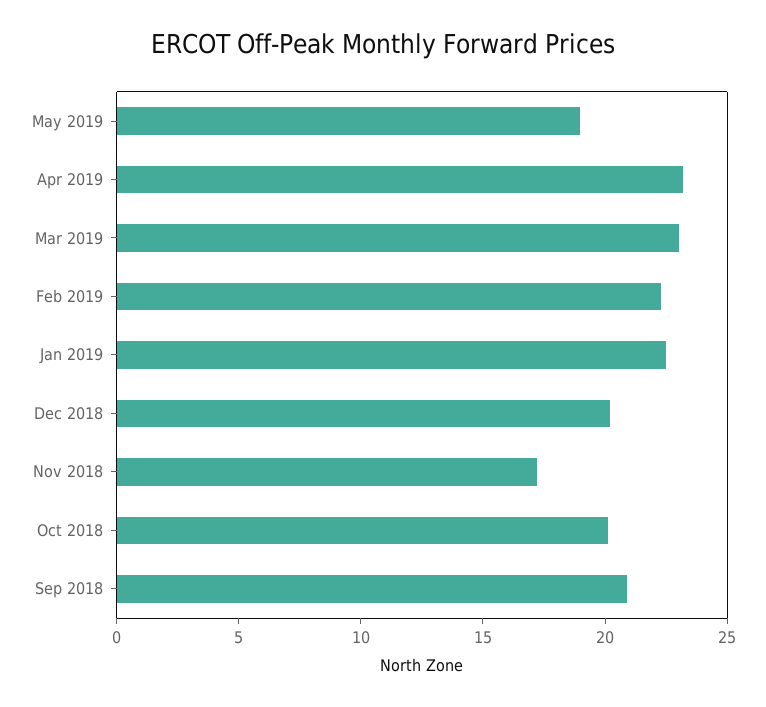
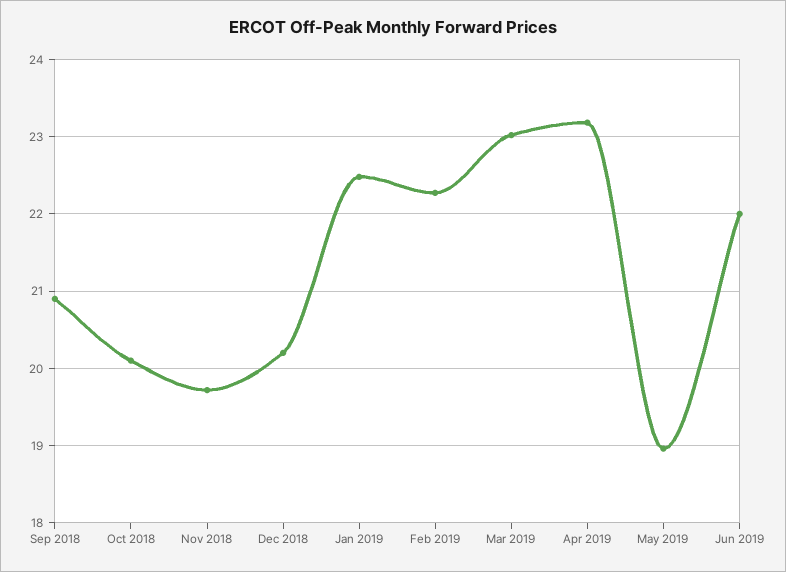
Nov 2018: 17 -> 19.7
Jun 2019: none -> 22

